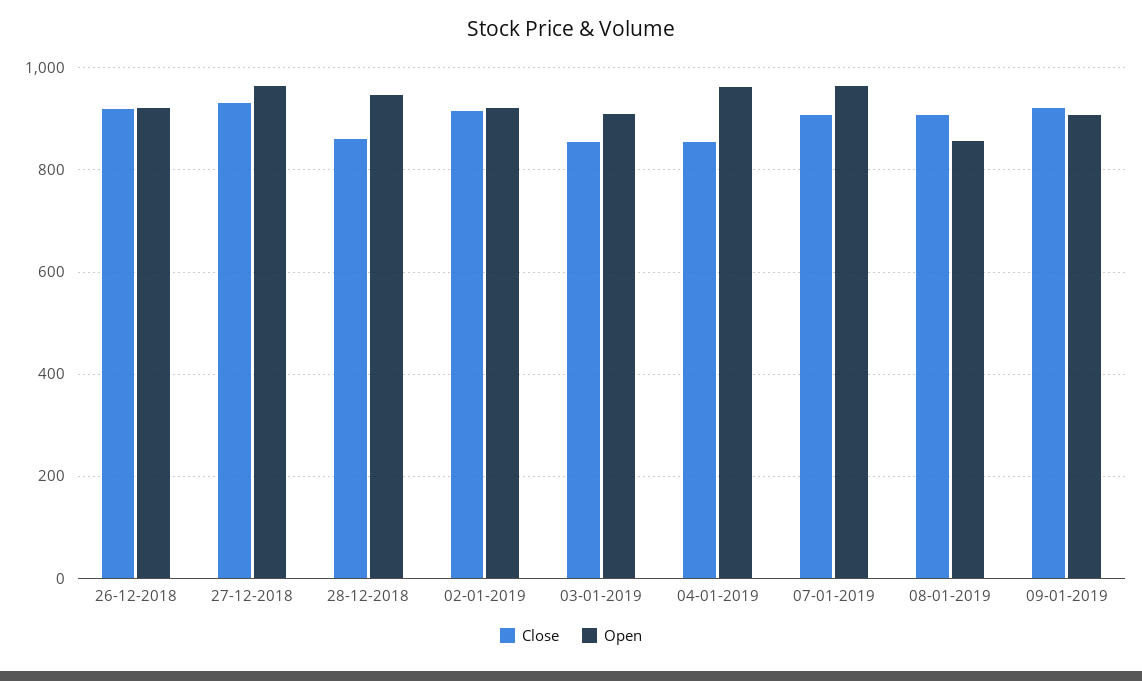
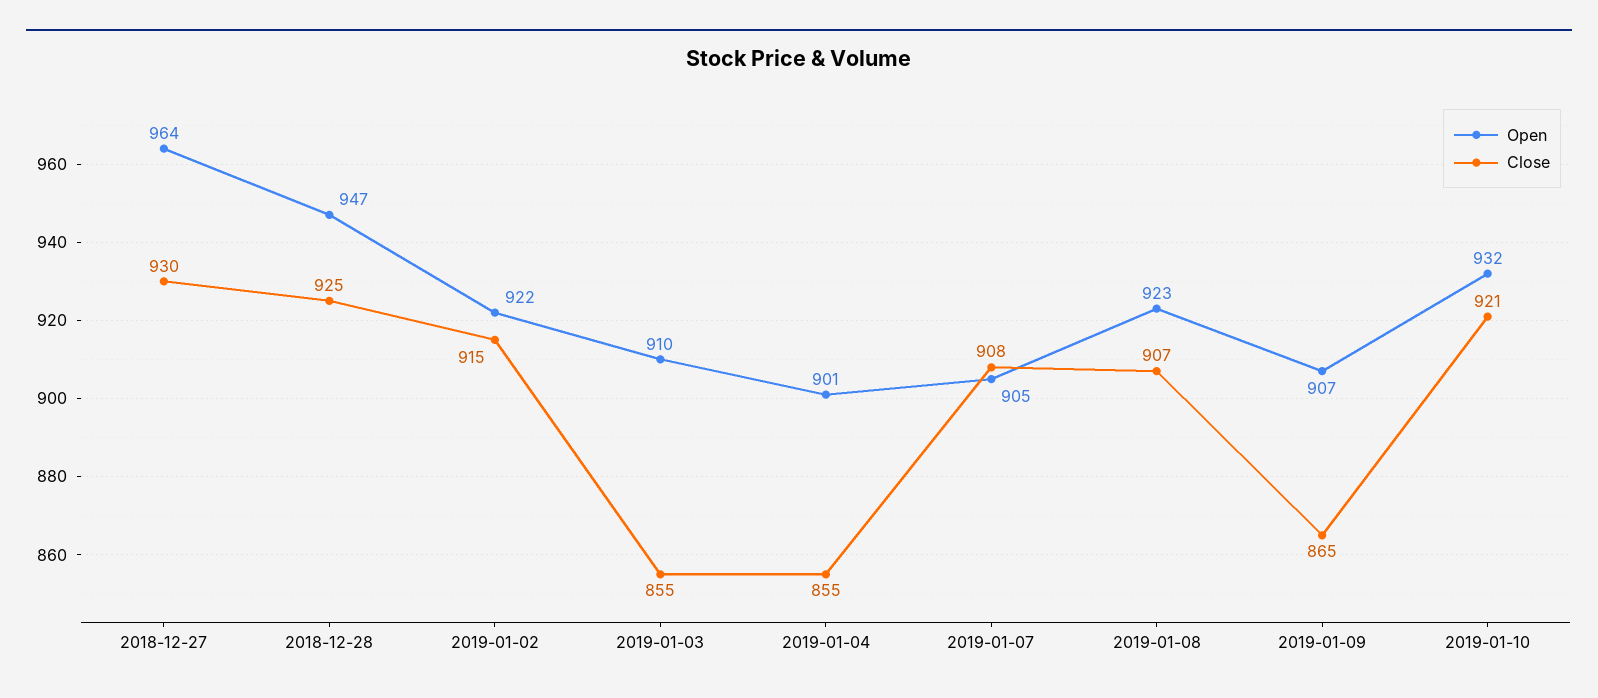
Close, 26-12-2018: 920 -> none
Open, 26-12-2018: 920 -> none
Close, 28-12-2018: 860 -> 925
Open, 04-01-2019: 960 -> 901
Open, 07-01-2019: 960 -> 905
Open, 08-01-2019: 860 -> 923
Close, 09-01-2019: 920 -> 865
Open, 2019-01-10: none -> 932
Close, 2019-01-10: none -> 921

